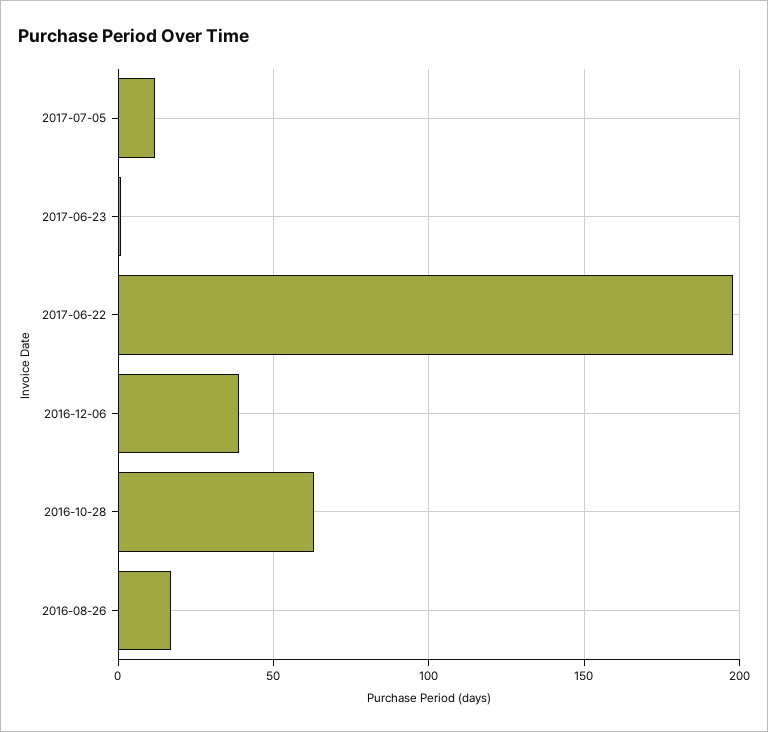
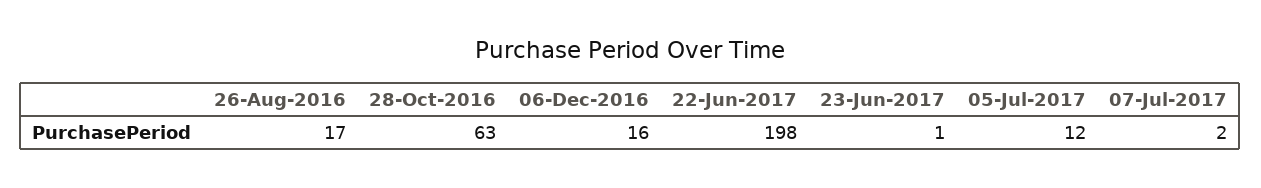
2016-12-06: 40 -> 16
07-Jul-2017: none -> 2

